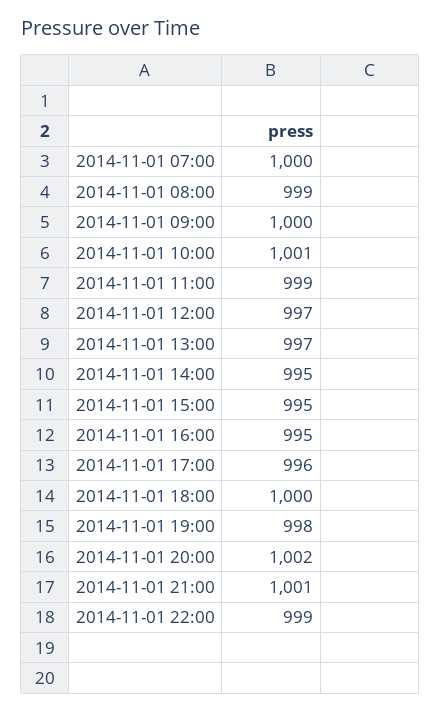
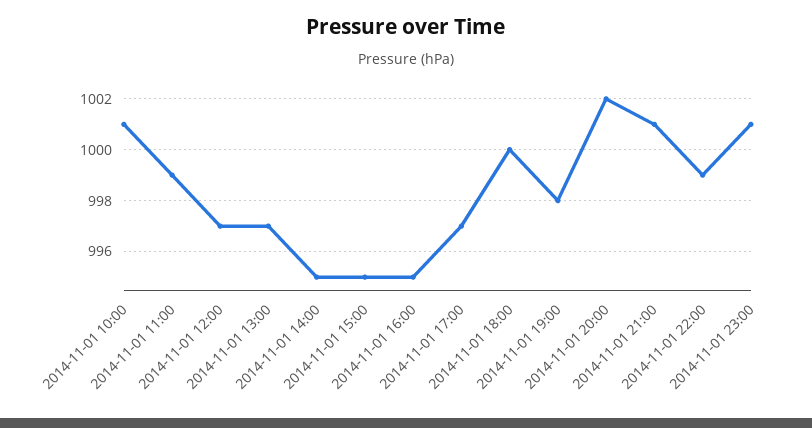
2014-11-01 07:00: 1000 -> none
2014-11-01 08:00: 999 -> none
2014-11-01 09:00: 1000 -> none
2014-11-01 17:00: 996 -> 997
2014-11-01 23:00: none -> 1001

